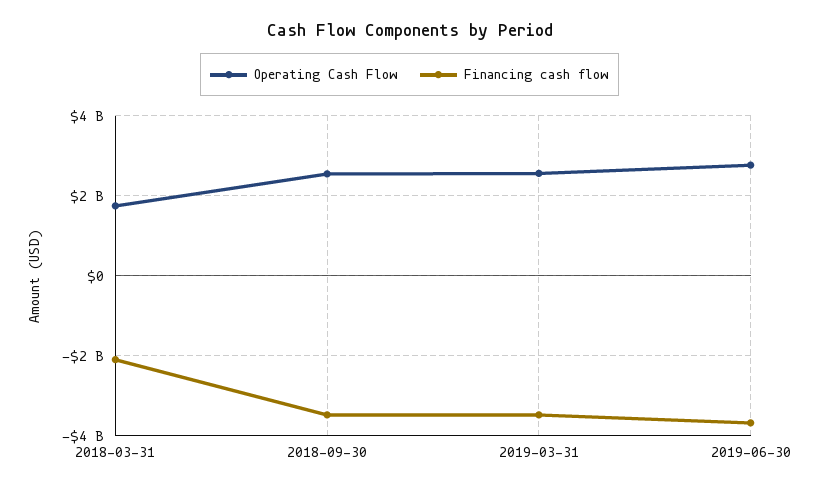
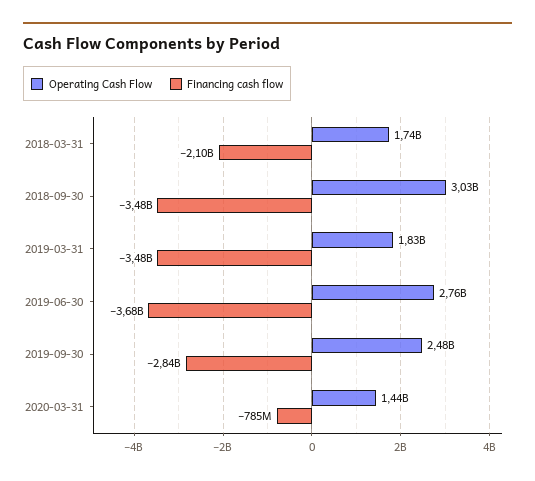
Operating Cash Flow, 2018-09-30: 2600000000 -> 3030000000
Operating Cash Flow, 2019-03-31: 2600000000 -> 1830000000
Operating Cash Flow, 2019-09-30: none -> 2480000000
Financing cash flow, 2019-09-30: none -> -2840000000
Operating Cash Flow, 2020-03-31: none -> 1440000000
Financing cash flow, 2020-03-31: none -> -785000000

